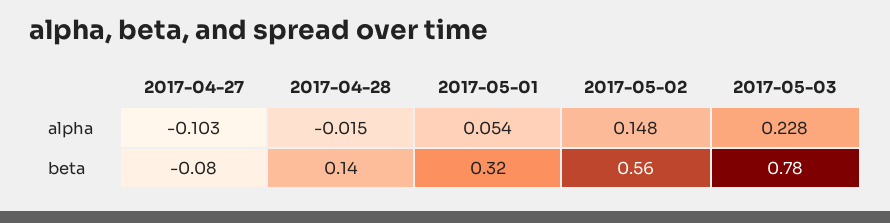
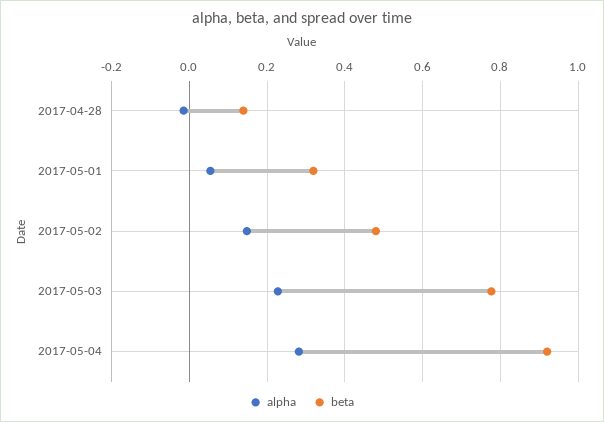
alpha, 2017-04-27: -0.103 -> none
beta, 2017-04-27: -0.08 -> none
beta, 2017-05-02: 0.56 -> 0.48
alpha, 2017-05-04: none -> 0.28
beta, 2017-05-04: none -> 0.92

